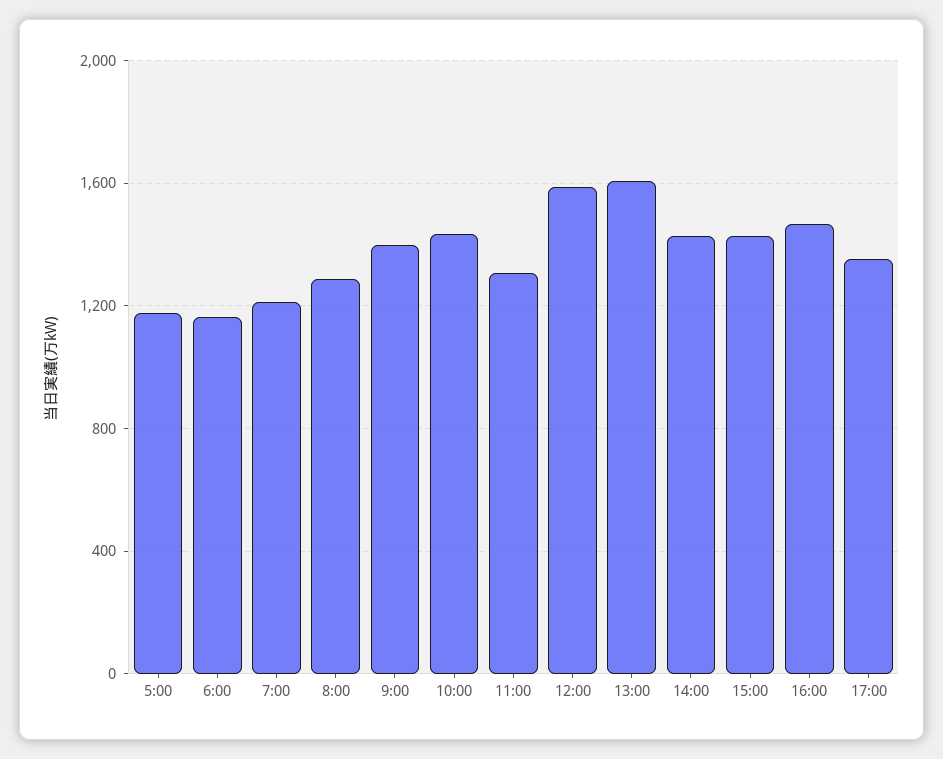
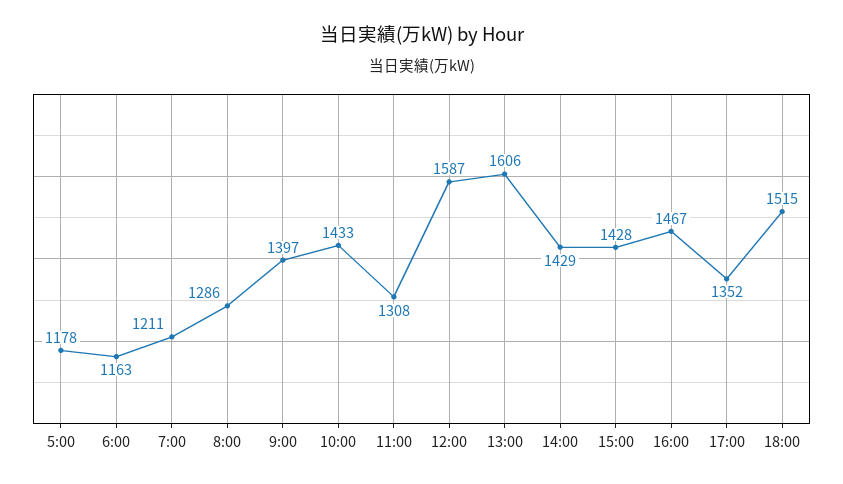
18:00: none -> 1515

